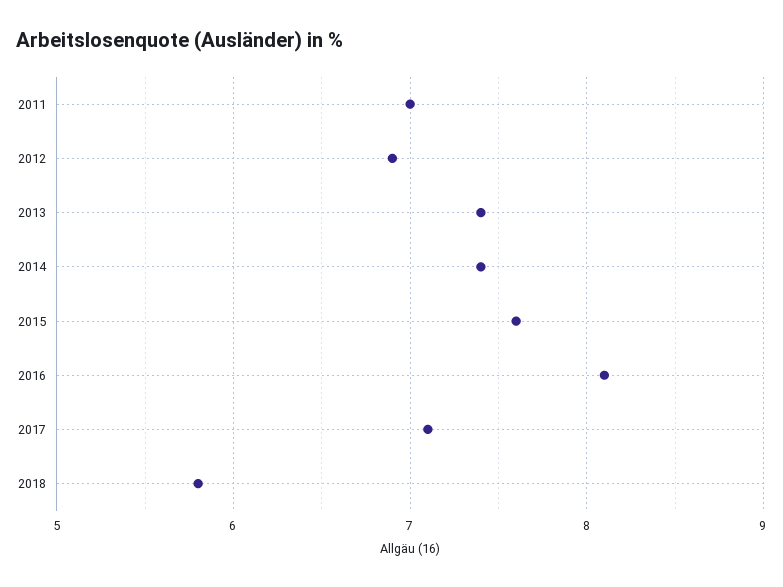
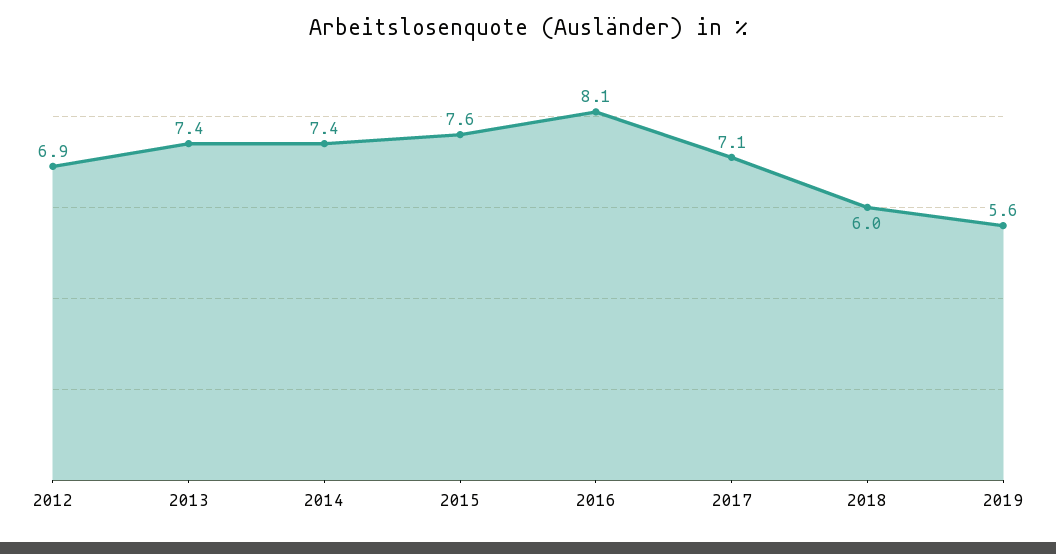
2011: 7 -> none
2018: 5.8 -> 6
2019: none -> 5.6

